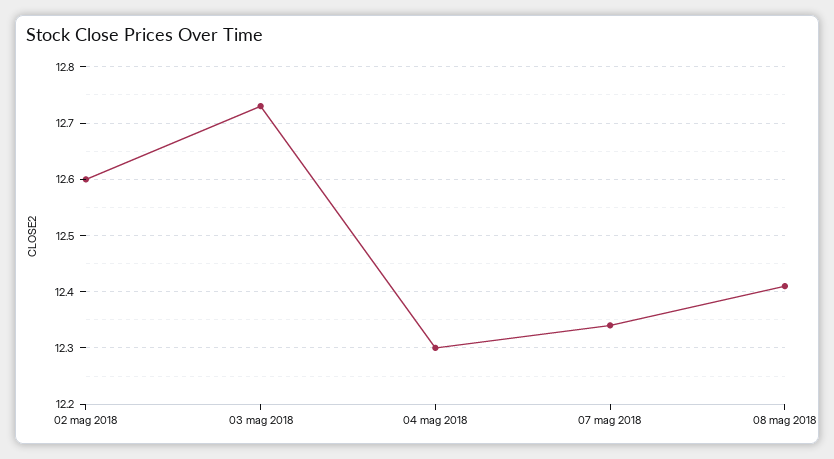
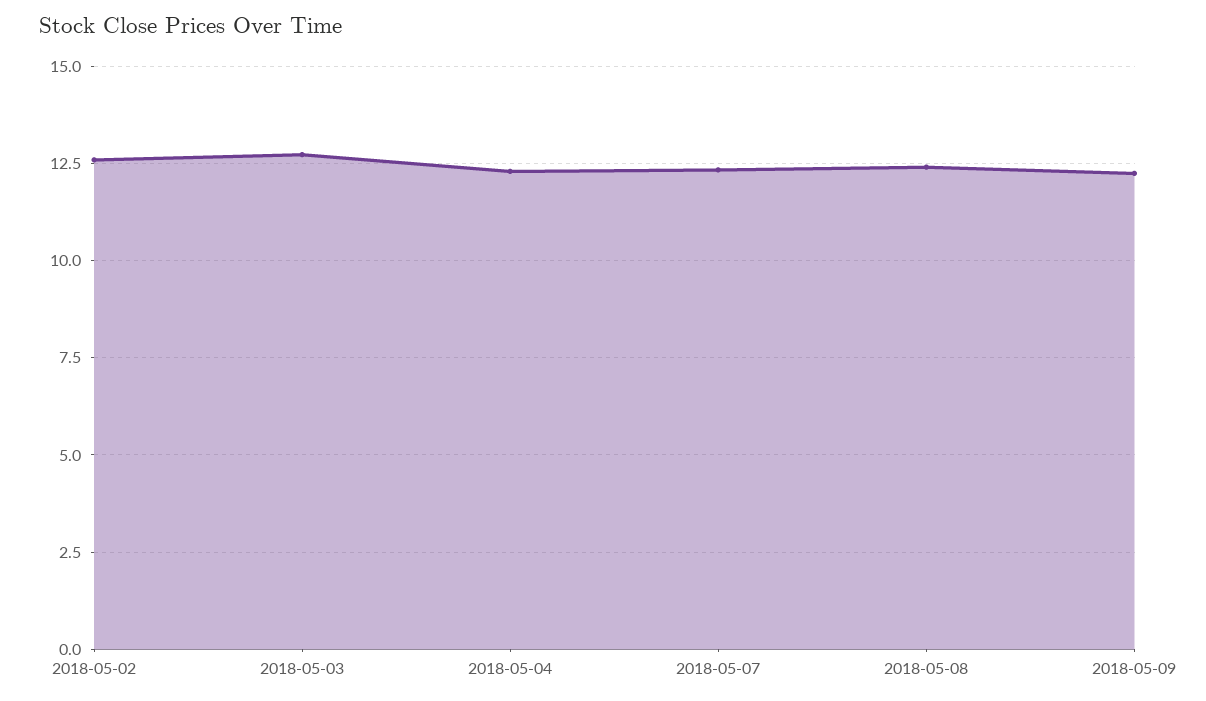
2018-05-09: none -> 12.25

